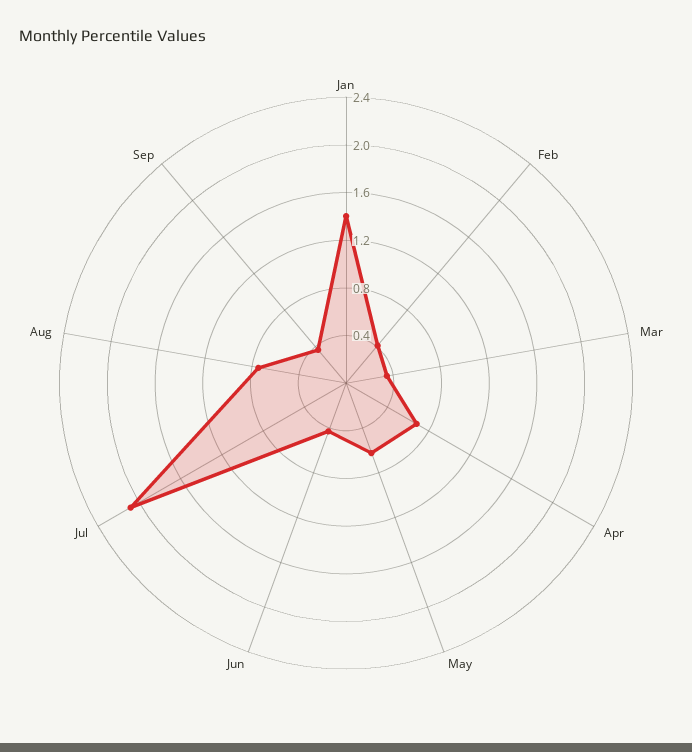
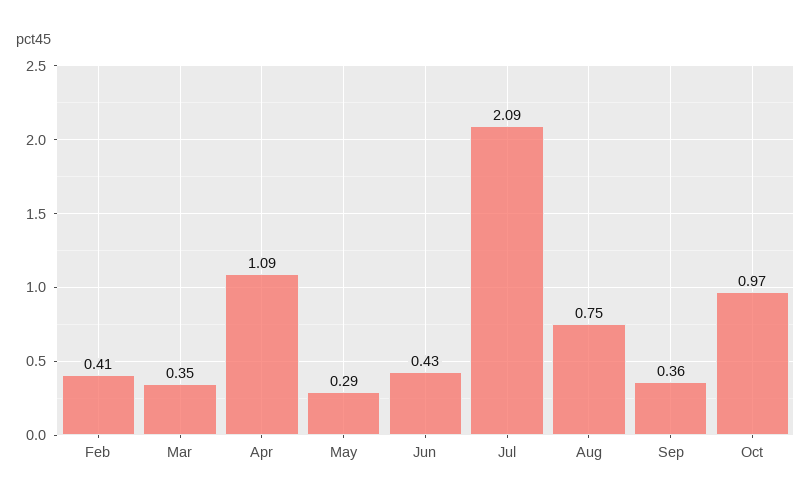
Jan: 1.4 -> none
Apr: 0.7 -> 1.09
May: 0.6 -> 0.29
Oct: none -> 0.97

